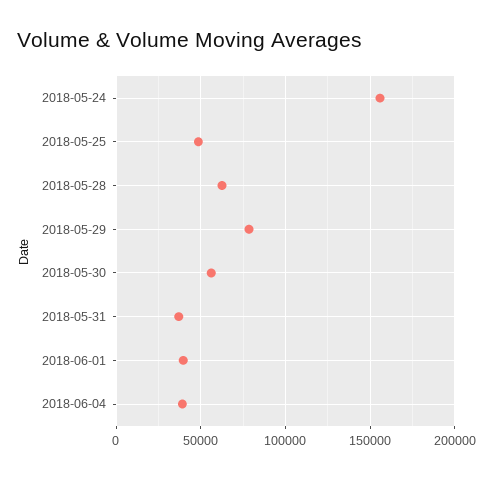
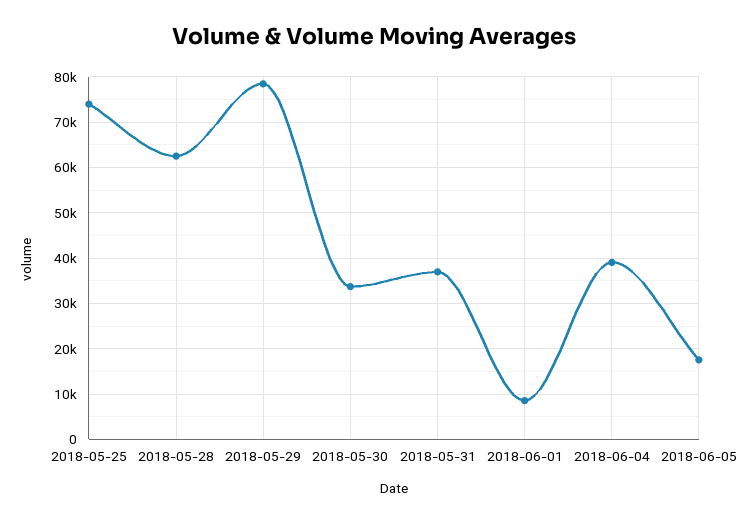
2018-05-24: 155000 -> none
2018-05-25: 50000 -> 74000
2018-05-30: 55000 -> 34000
2018-06-01: 40000 -> 8000
2018-06-05: none -> 18000

